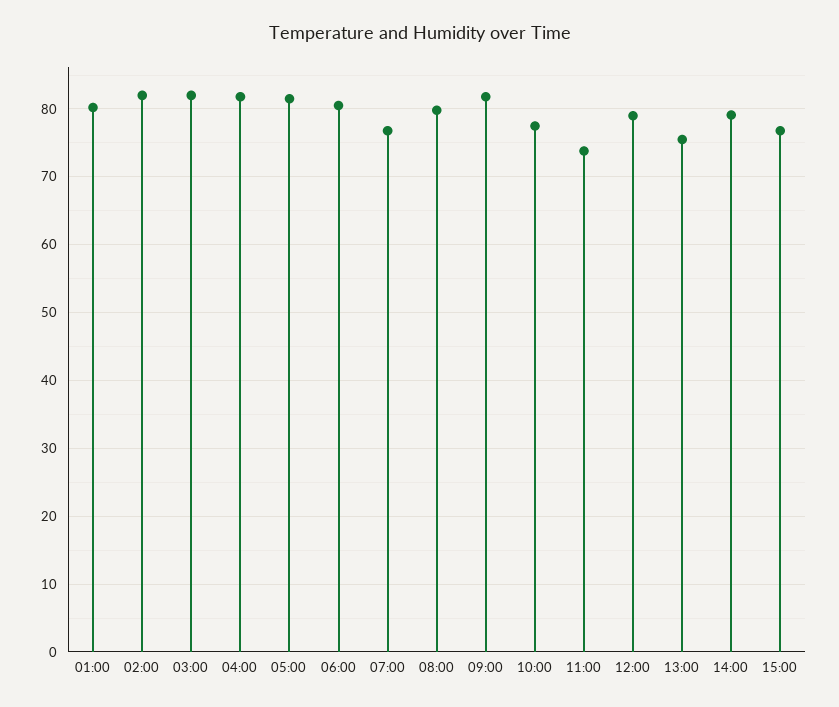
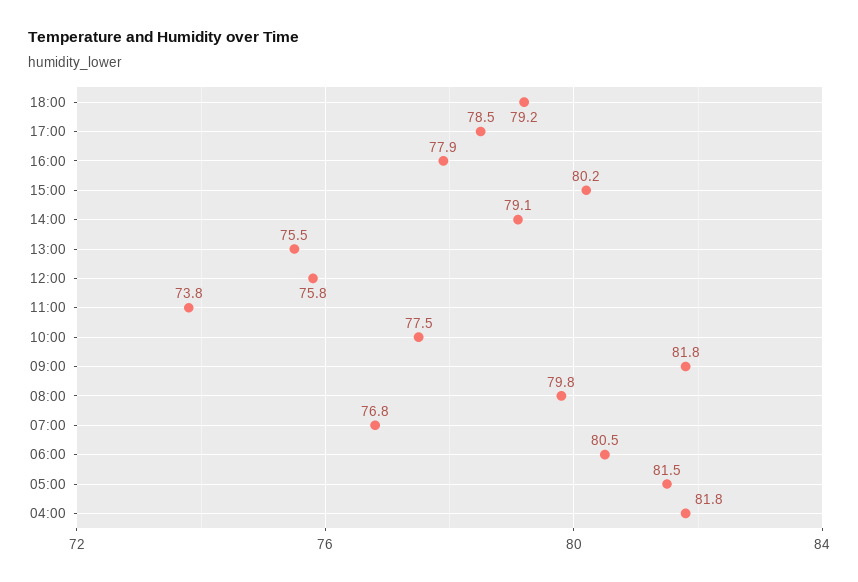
01:00: 80 -> none
02:00: 82 -> none
03:00: 82 -> none
12:00: 79 -> 75.8
15:00: 77 -> 80.2
18:00: none -> 79.2
17:00: none -> 78.5
16:00: none -> 77.9

